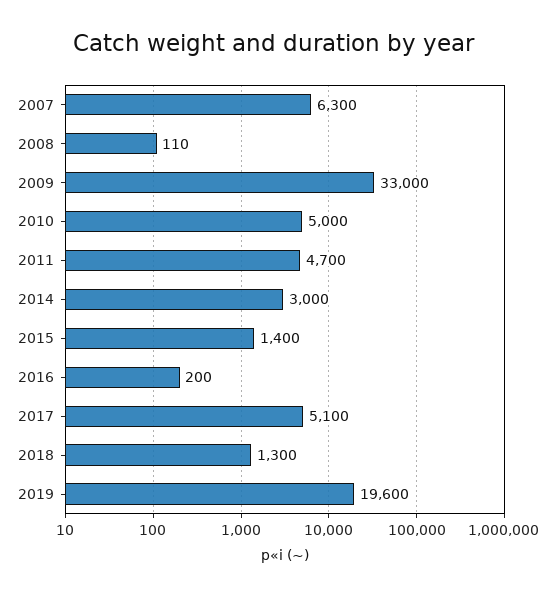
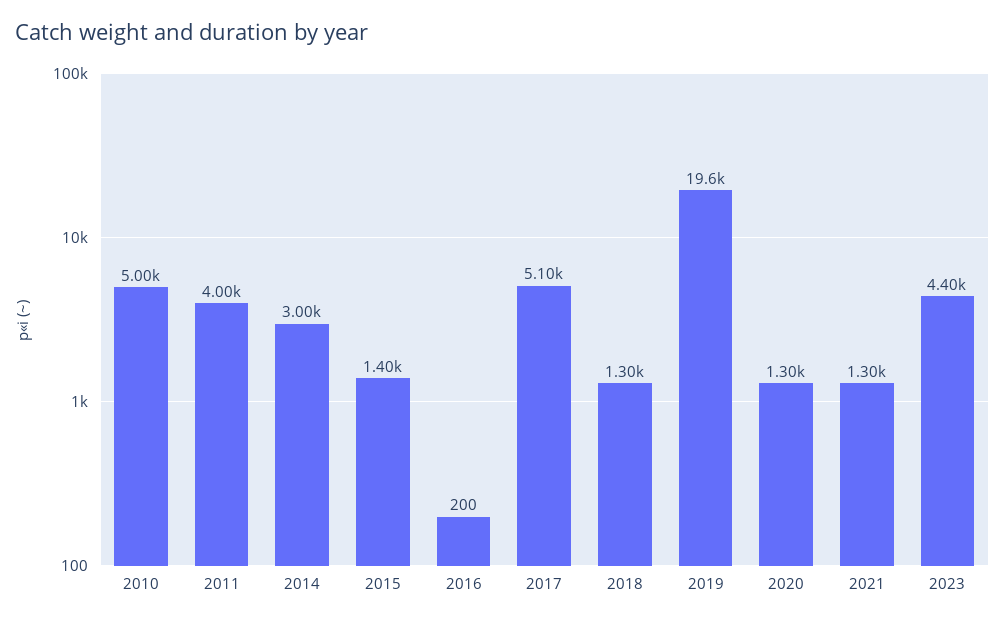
2007: 6300 -> none
2008: 110 -> none
2009: 33000 -> none
2011: 4700 -> 4000
2020: none -> 1300
2021: none -> 1300
2023: none -> 4400

